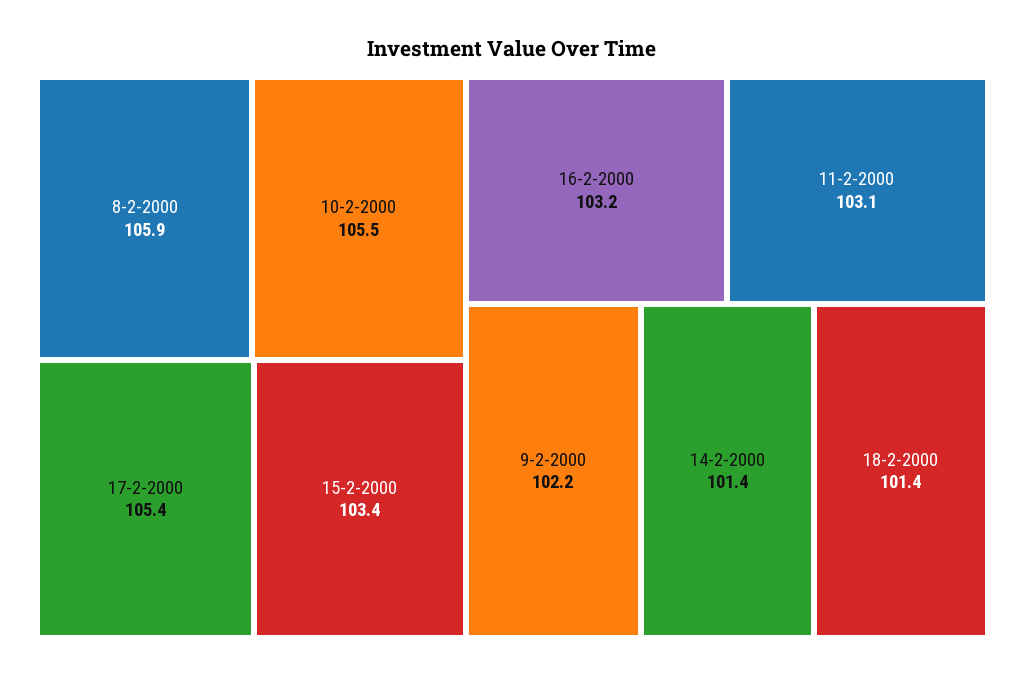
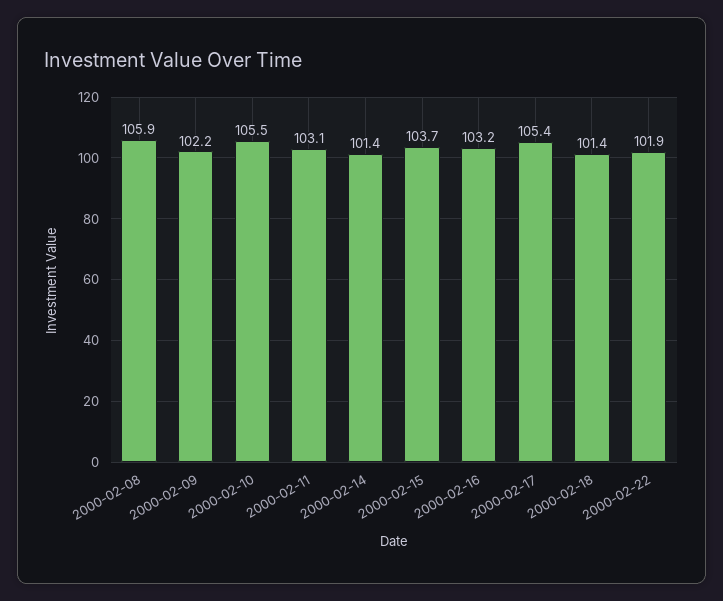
15-2-2000: 103.4 -> 103.7
2000-02-22: none -> 101.9

